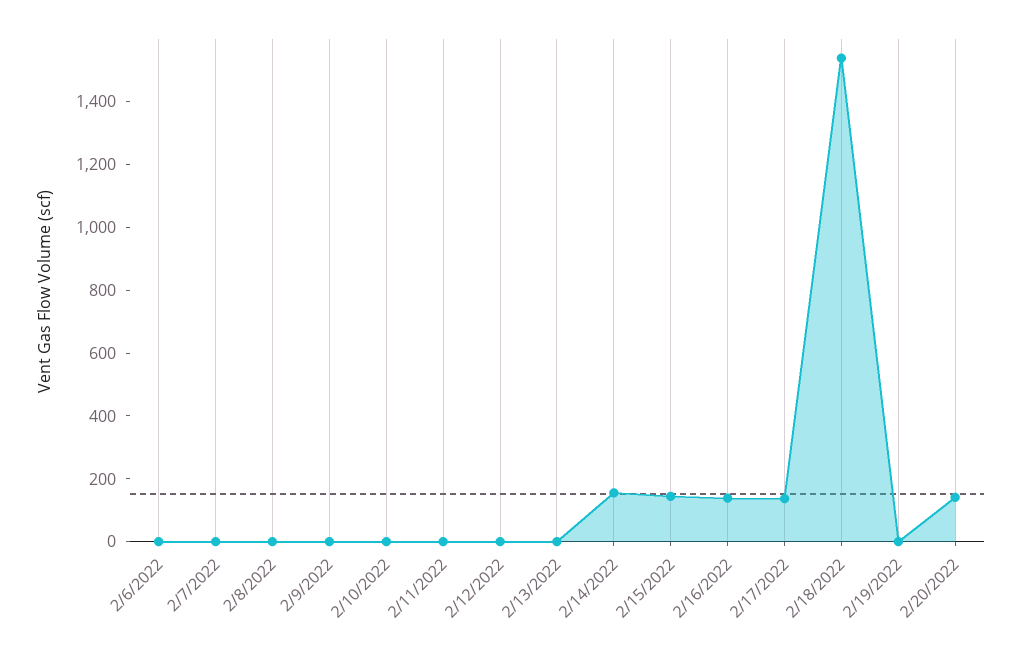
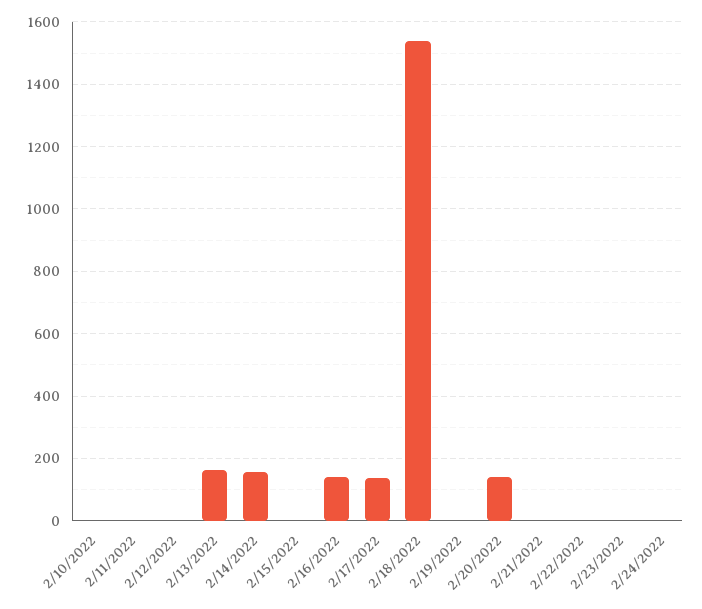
2/6/2022: 0 -> none
2/7/2022: 0 -> none
2/8/2022: 0 -> none
2/9/2022: 0 -> none
2/13/2022: 0 -> 160
2/15/2022: 150 -> 0
2/21/2022: none -> 0
2/22/2022: none -> 0
2/23/2022: none -> 0
2/24/2022: none -> 0

